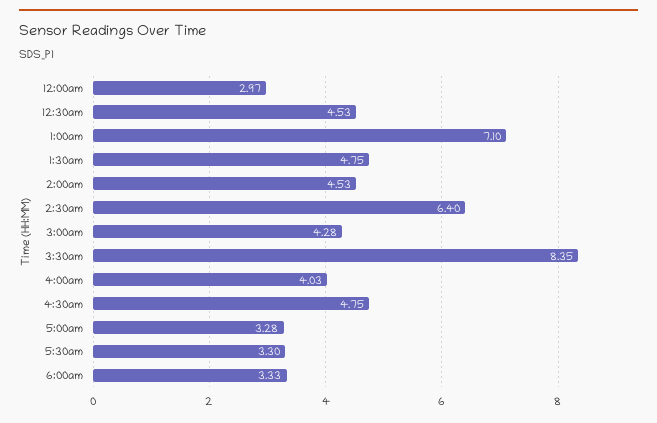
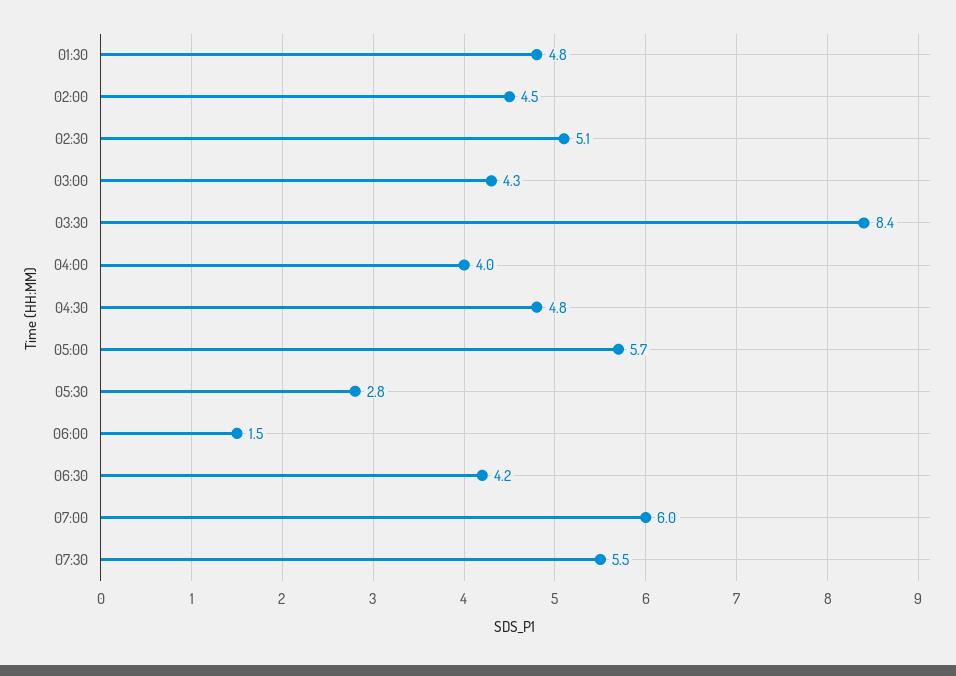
12:00am: 2.97 -> none
12:30am: 4.53 -> none
1:00am: 7.1 -> none
2:30am: 6.4 -> 5.1
5:00am: 3.28 -> 5.7
5:30am: 3.3 -> 2.8
6:00am: 3.33 -> 1.5
06:30: none -> 4.2
07:00: none -> 6
07:30: none -> 5.5

